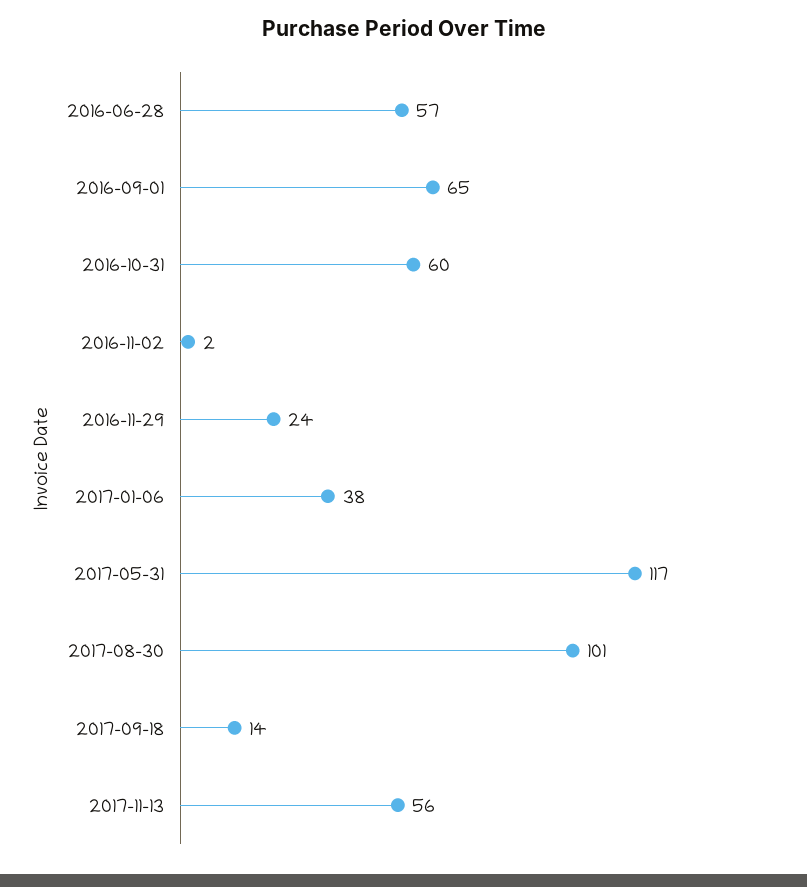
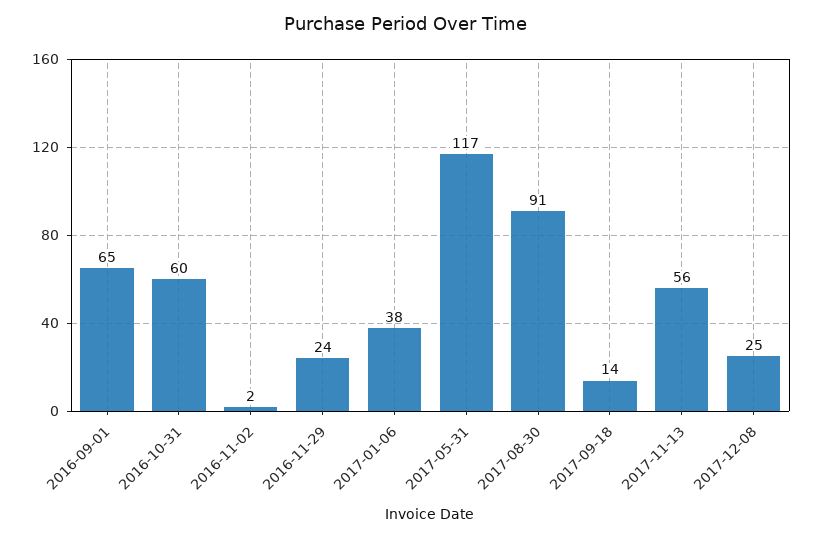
2016-06-28: 57 -> none
2017-08-30: 101 -> 91
2017-12-08: none -> 25

